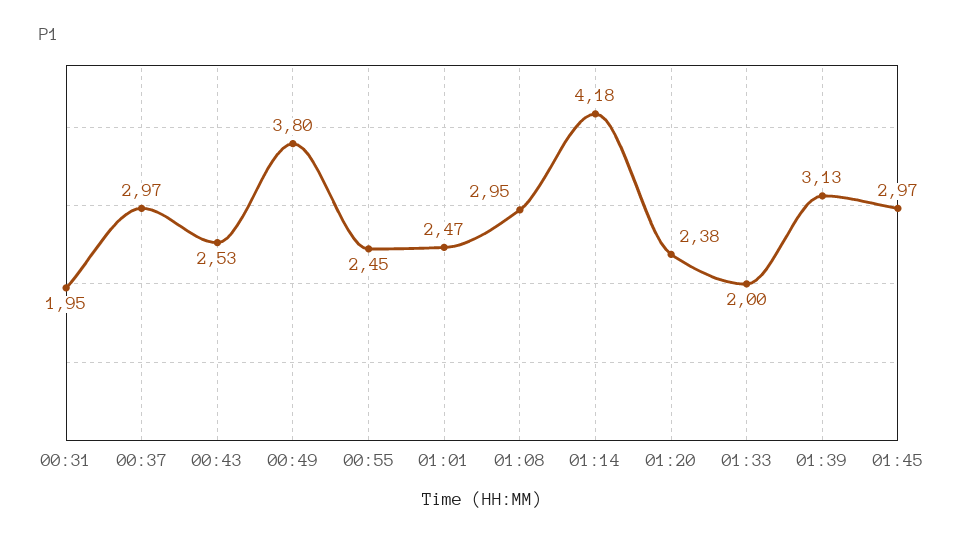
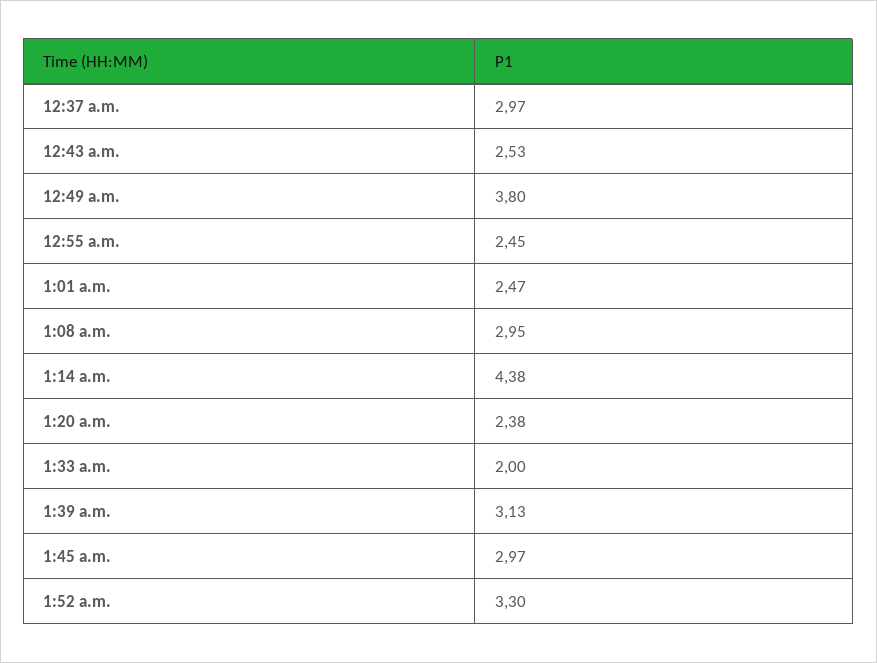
00:31: 1.95 -> none
01:14: 4.18 -> 4.38
1:52 a.m.: none -> 3.3

